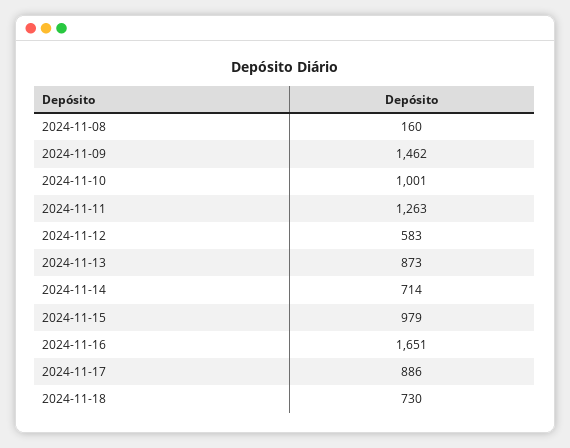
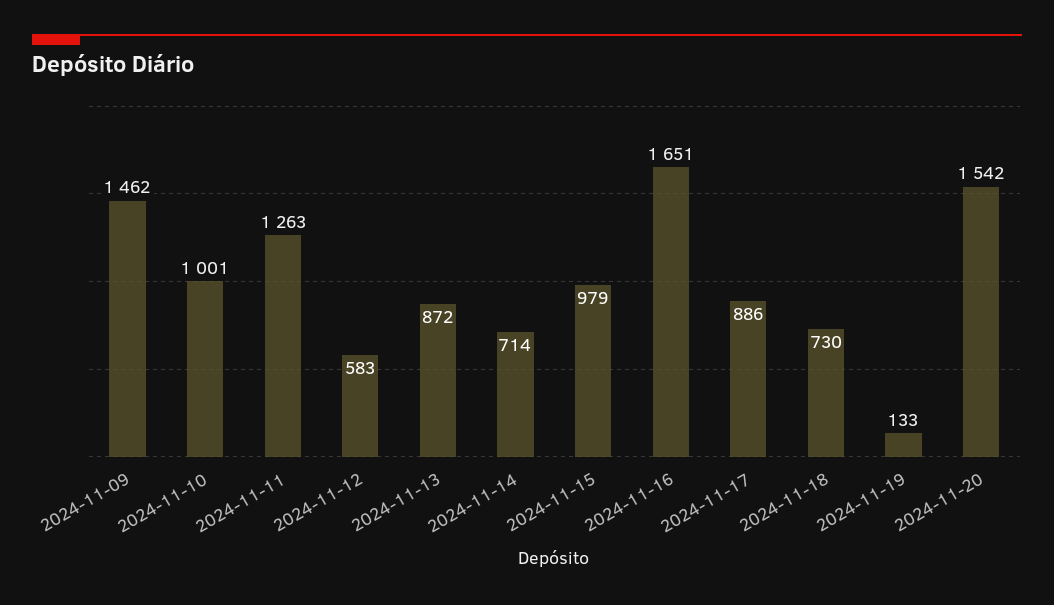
2024-11-08: 160 -> none
2024-11-13: 873 -> 872
2024-11-19: none -> 133
2024-11-20: none -> 1542

